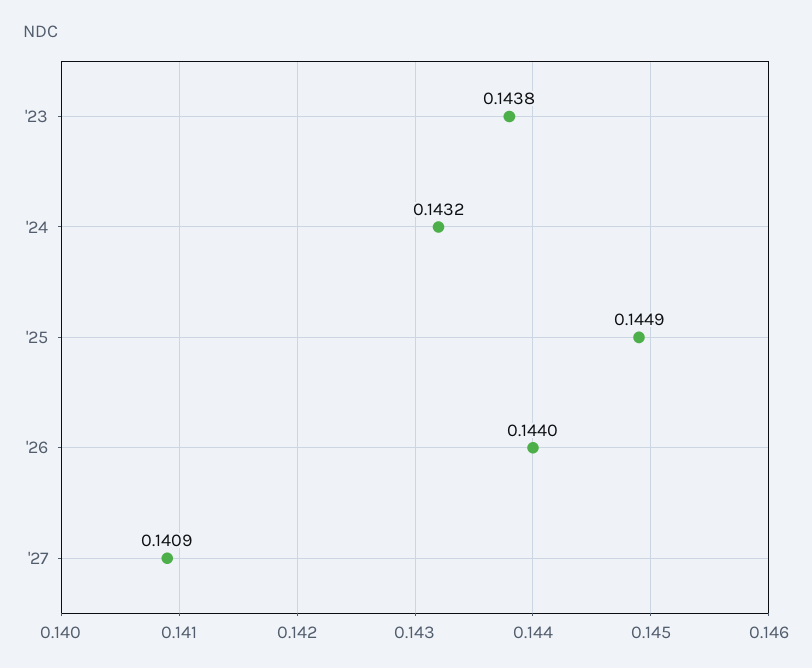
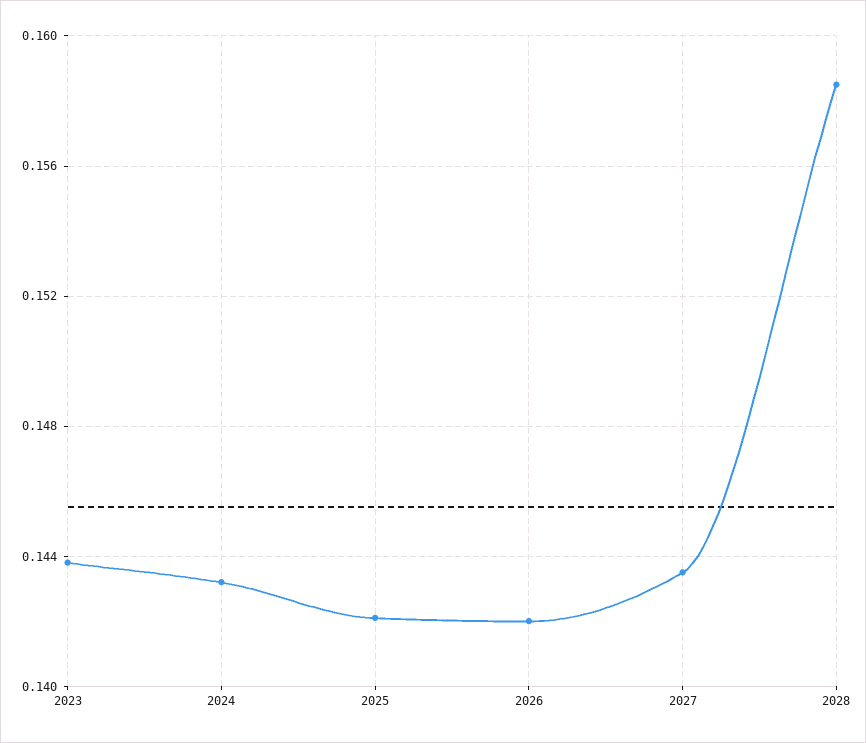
'25: 0.1449 -> 0.142
'26: 0.144 -> 0.142
'27: 0.1409 -> 0.1435
2028: none -> 0.1585

